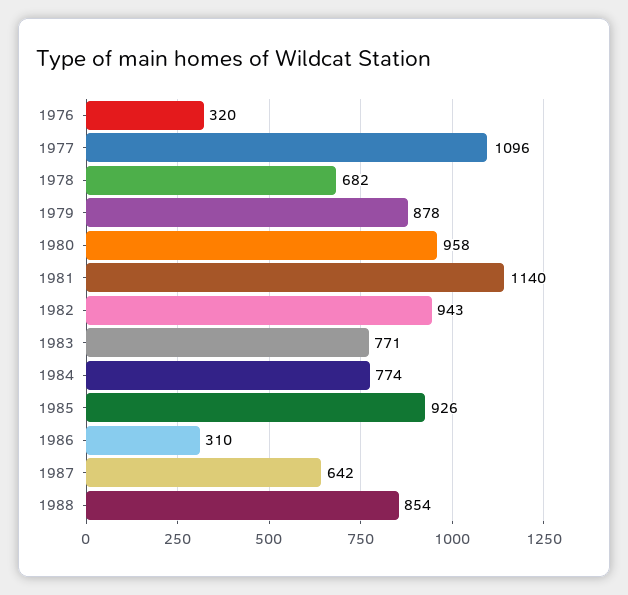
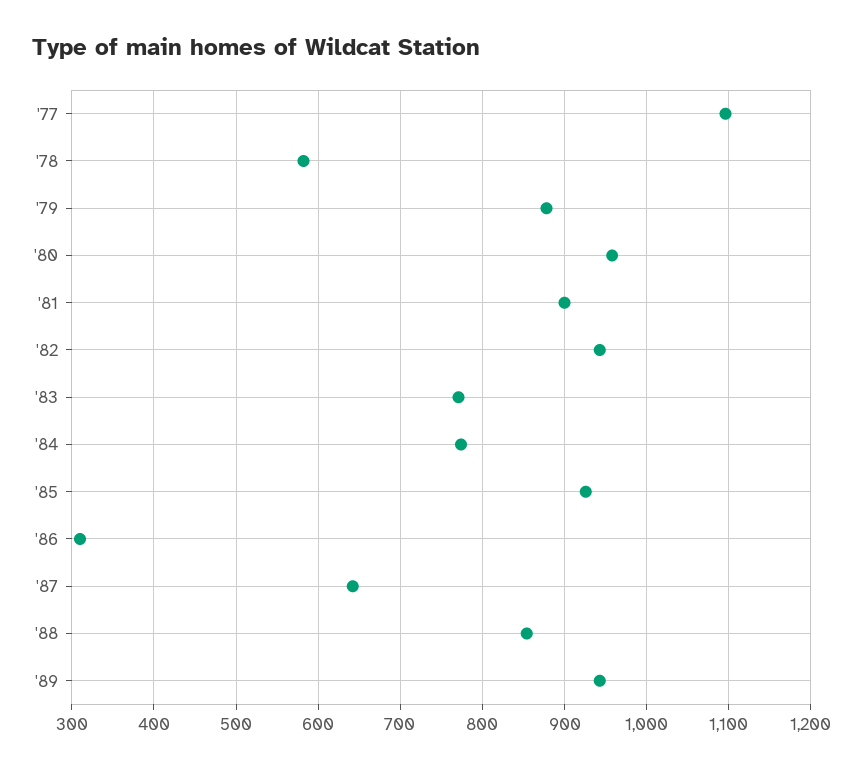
1976: 320 -> none
1978: 682 -> 580
1981: 1140 -> 900
'89: none -> 940

